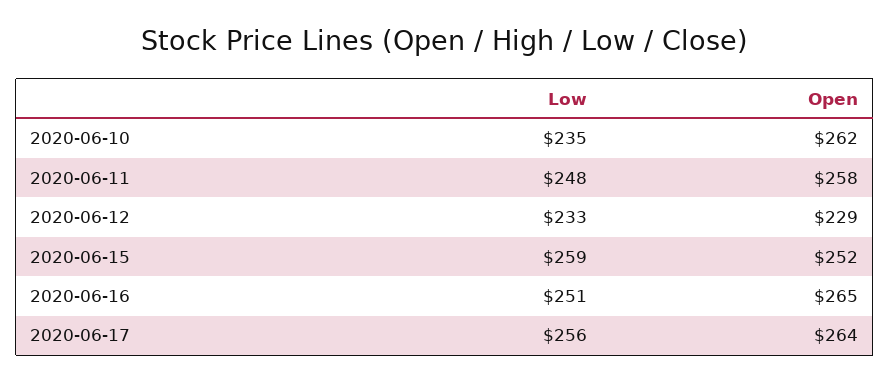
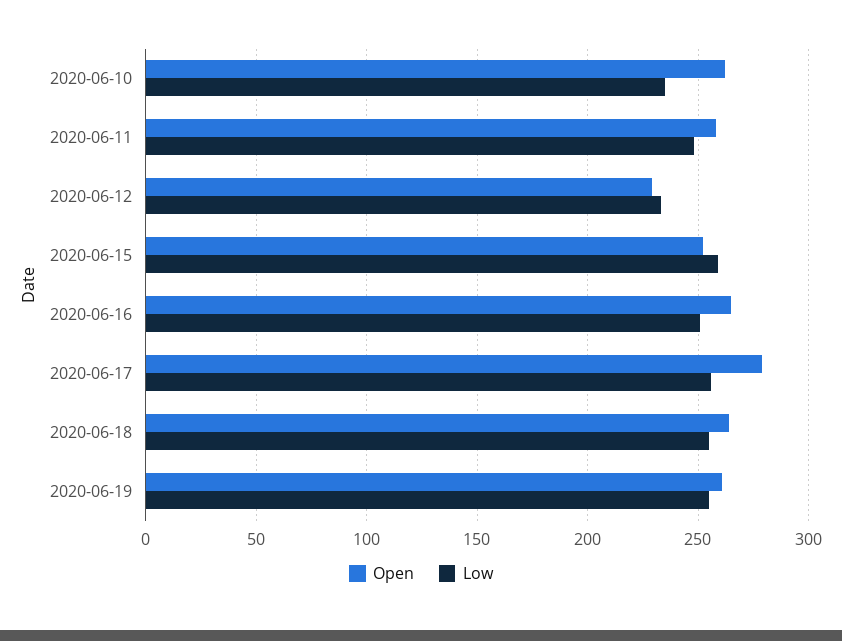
Open, 2020-06-17: 264 -> 280
Open, 2020-06-18: none -> 265
Low, 2020-06-18: none -> 255
Open, 2020-06-19: none -> 260
Low, 2020-06-19: none -> 255

